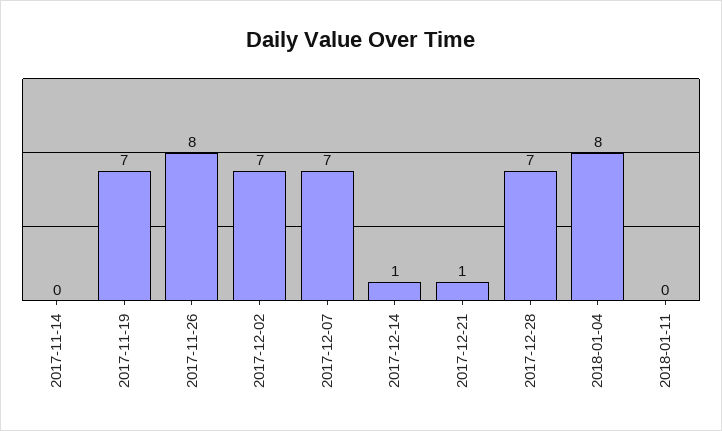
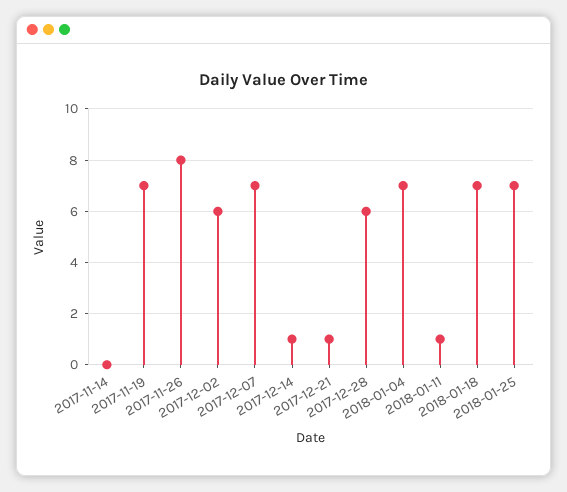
2017-12-02: 7 -> 6
2017-12-28: 7 -> 6
2018-01-04: 8 -> 7
2018-01-11: 0 -> 1
2018-01-18: none -> 7
2018-01-25: none -> 7

